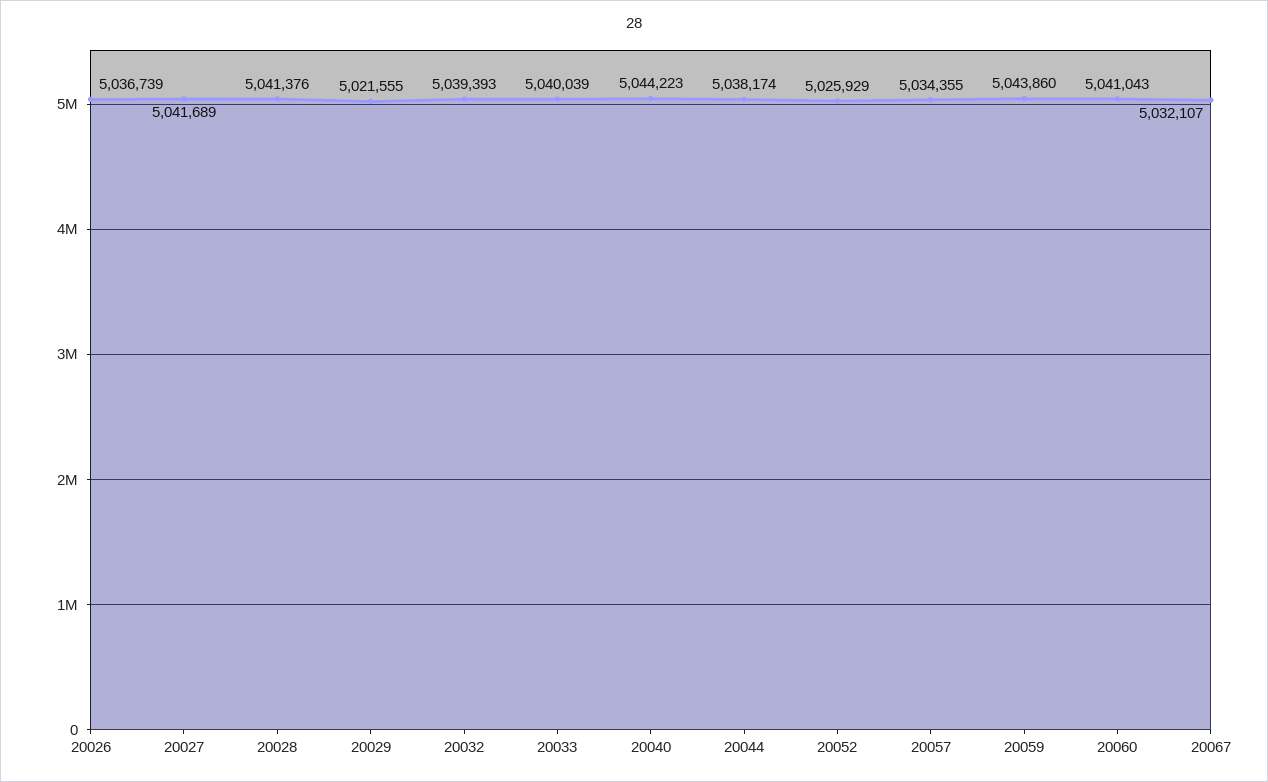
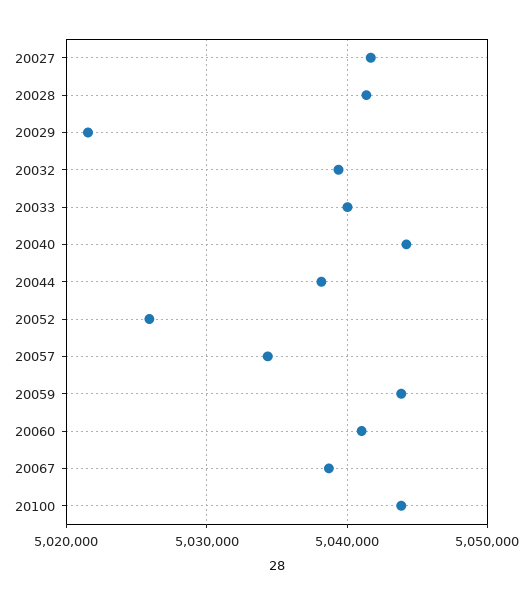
20026: 5036739 -> none
20067: 5032107 -> 5039000
20100: none -> 5044000

